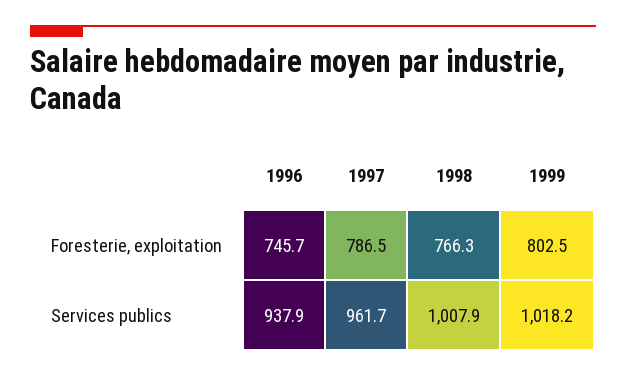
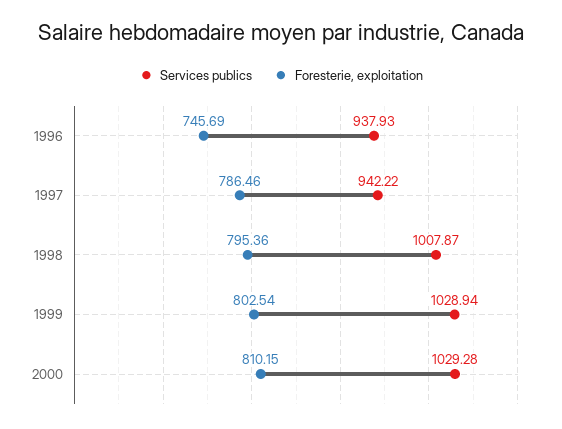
Foresterie, exploitation, 1998: 766.3 -> 795.36
Services publics, 1997: 961.7 -> 942.22
Services publics, 1999: 1018.2 -> 1028.94
Services publics, 2000: none -> 1029.28
Foresterie, exploitation, 2000: none -> 810.15

